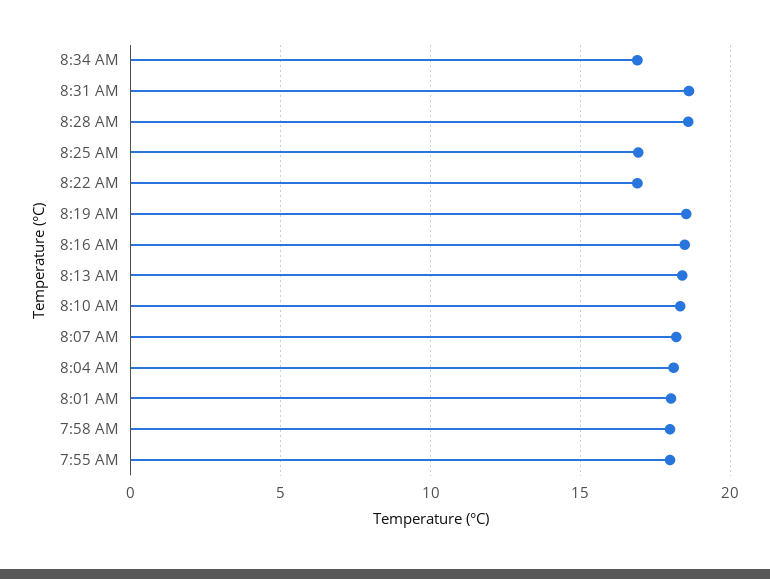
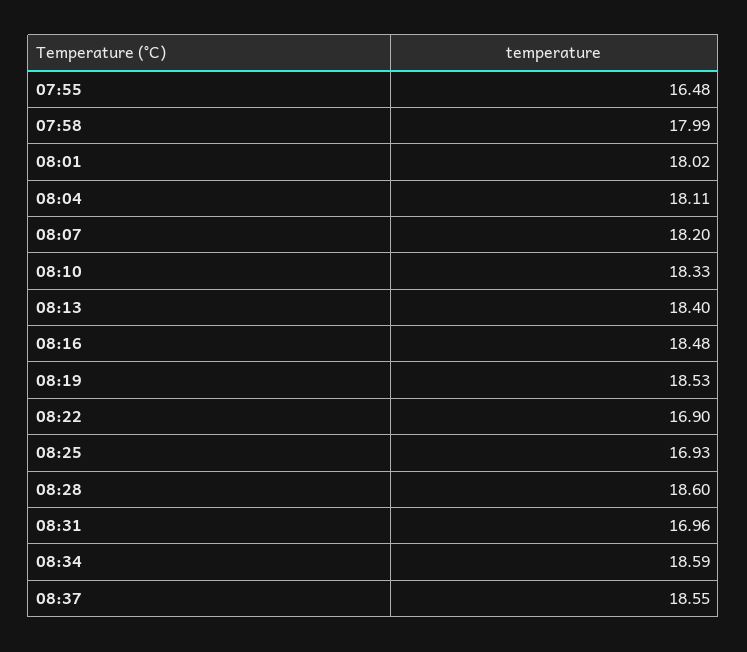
8:34 AM: 17 -> 18.59
8:31 AM: 18.5 -> 16.96
7:55 AM: 18 -> 16.48
08:37: none -> 18.55

